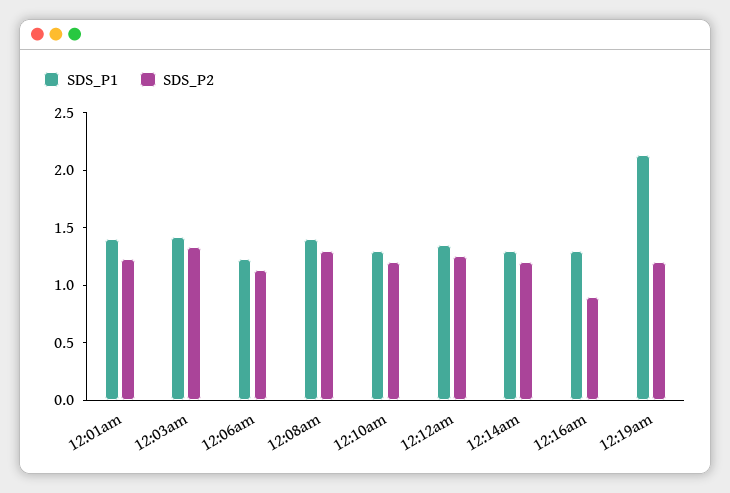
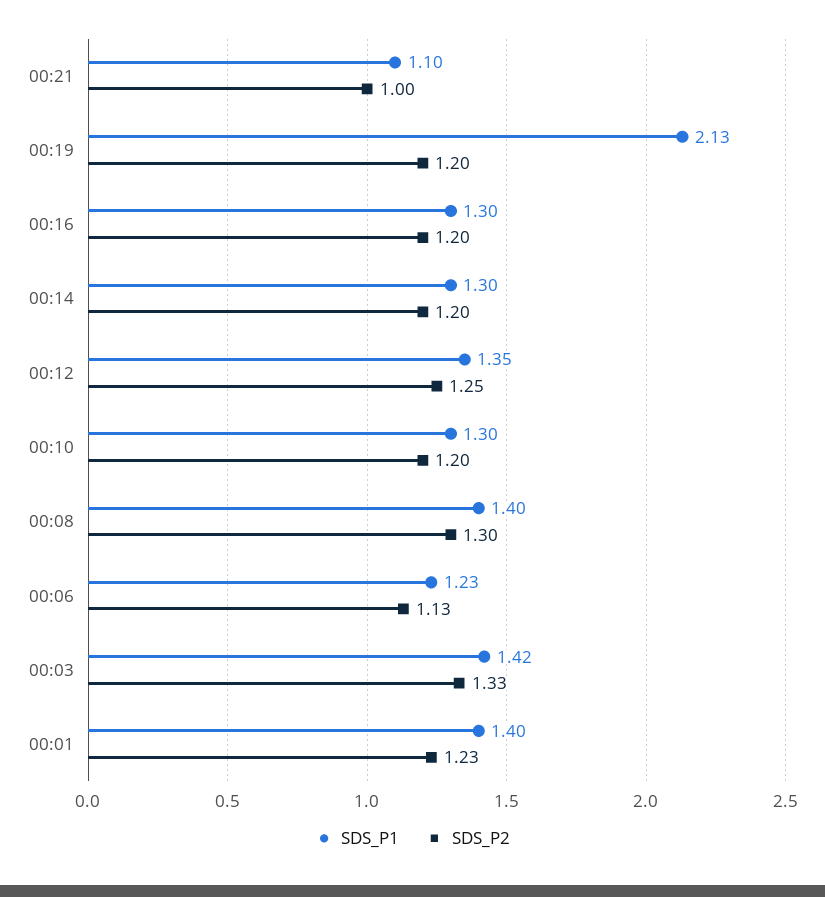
SDS_P2, 12:16am: 0.9 -> 1.2
SDS_P1, 00:21: none -> 1.1
SDS_P2, 00:21: none -> 1

